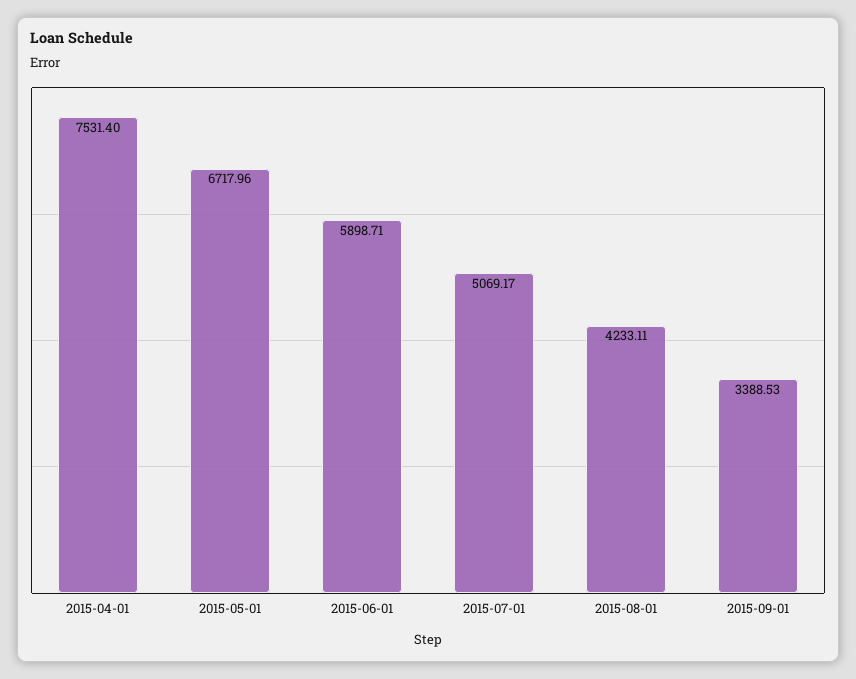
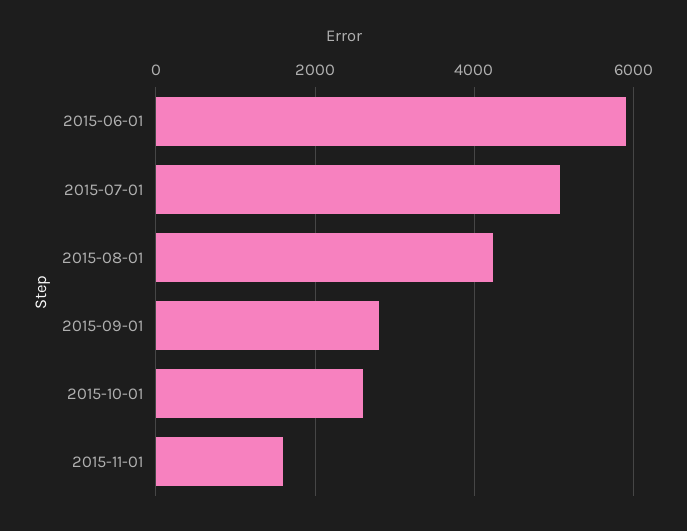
2015-04-01: 7531.4 -> none
2015-05-01: 6717.96 -> none
2015-09-01: 3388.53 -> 2800
2015-10-01: none -> 2600
2015-11-01: none -> 1600

